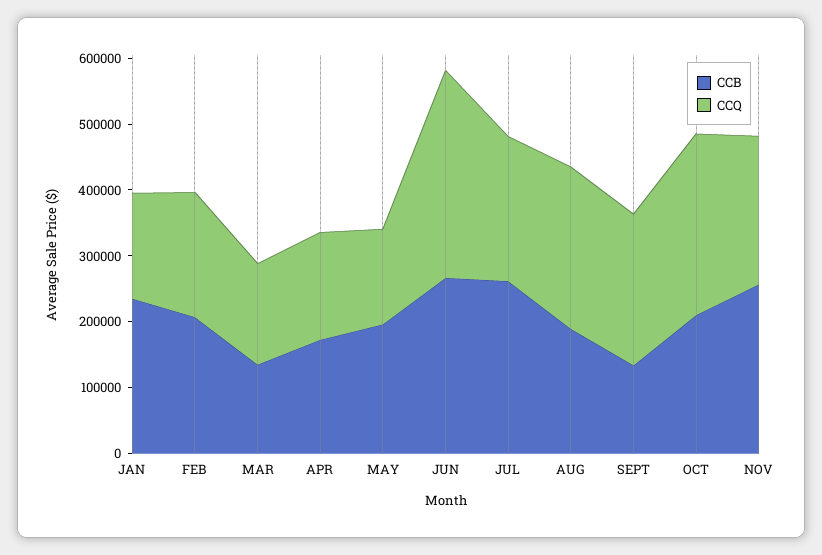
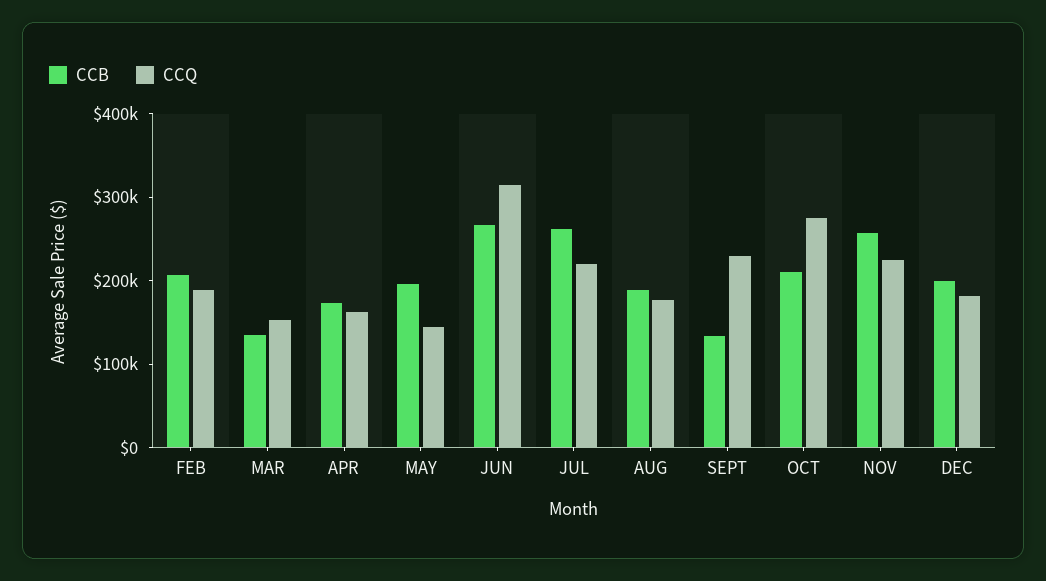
CCB, JAN: 240000 -> none
CCQ, JAN: 160000 -> none
CCQ, AUG: 240000 -> 180000
CCB, DEC: none -> 200000
CCQ, DEC: none -> 180000

